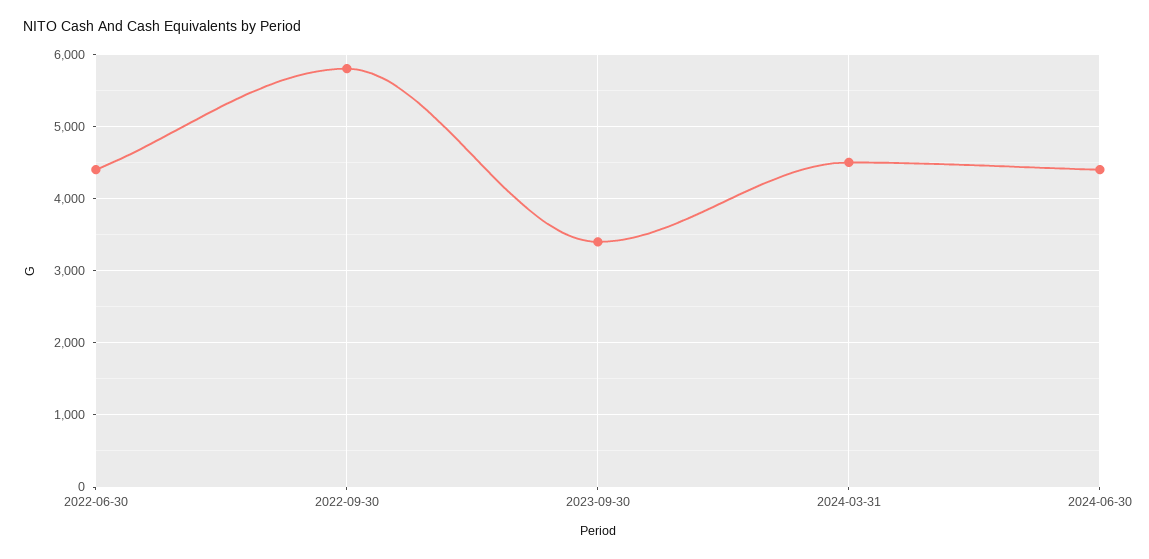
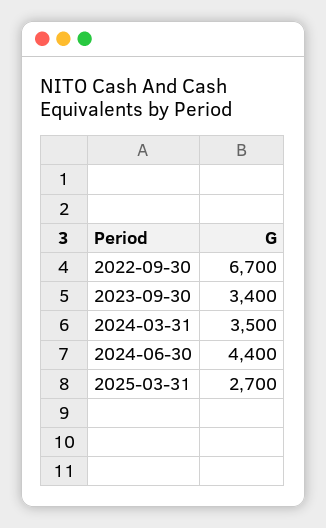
2022-06-30: 4400 -> none
2022-09-30: 5800 -> 6700
2024-03-31: 4500 -> 3500
2025-03-31: none -> 2700

